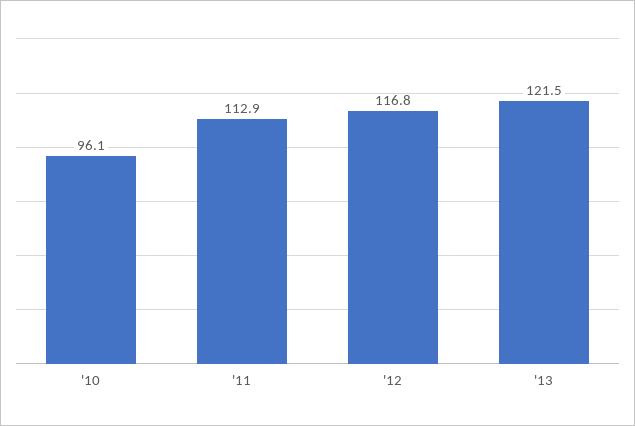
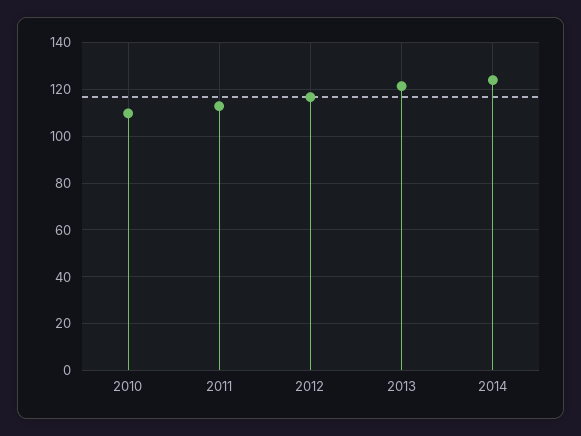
'10: 96.1 -> 110
2014: none -> 125

